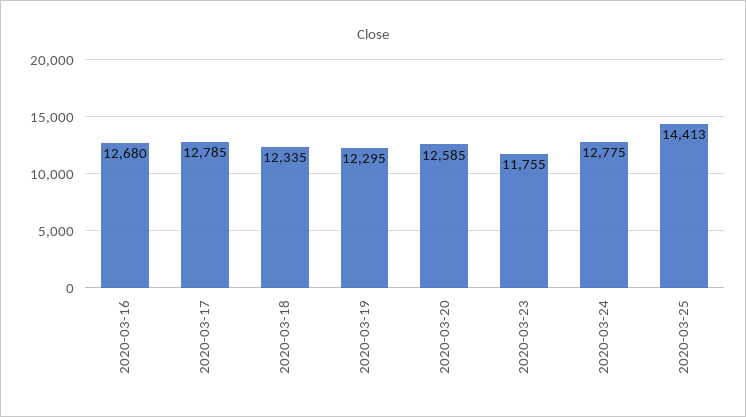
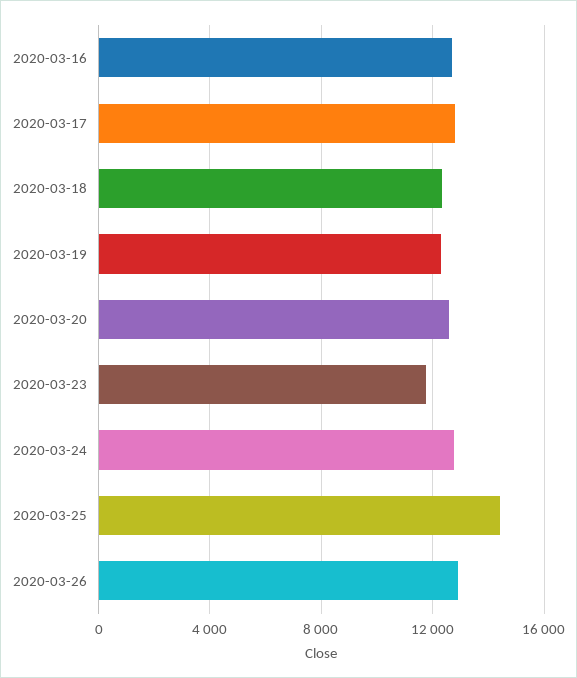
2020-03-26: none -> 13000

